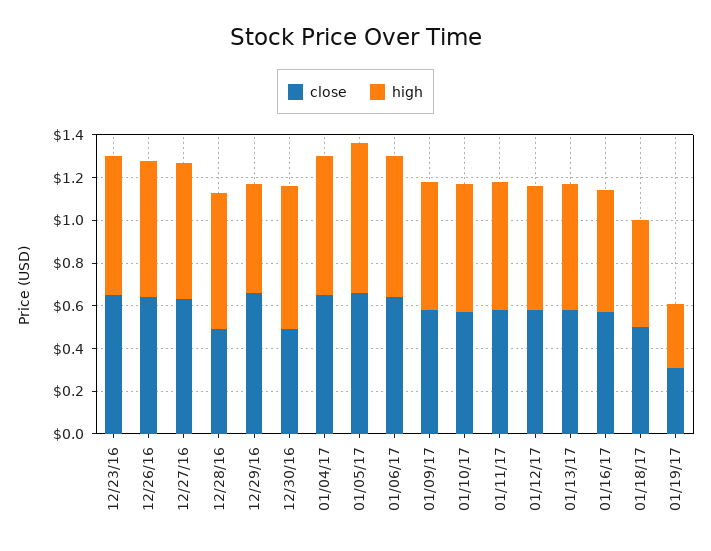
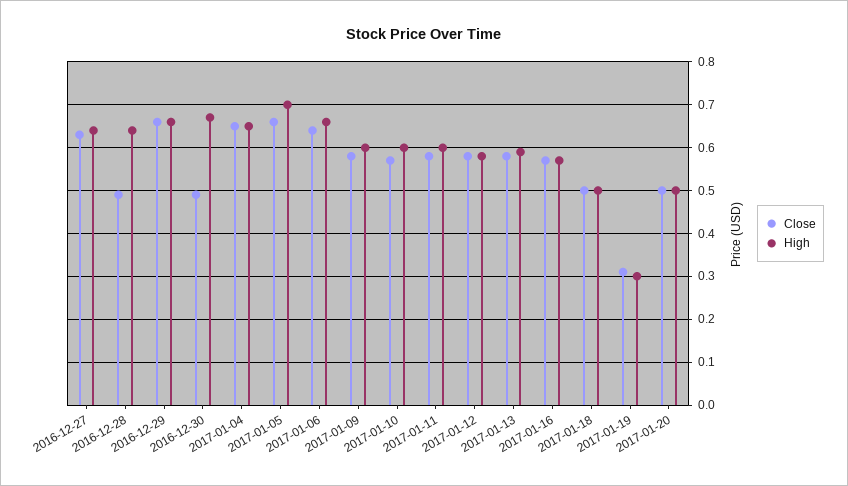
close, 12/23/16: 0.65 -> none
high, 12/23/16: 0.65 -> none
close, 12/26/16: 0.65 -> none
high, 12/26/16: 0.65 -> none
high, 12/29/16: 0.5 -> 0.65
close, 2017-01-20: none -> 0.5
high, 2017-01-20: none -> 0.5

